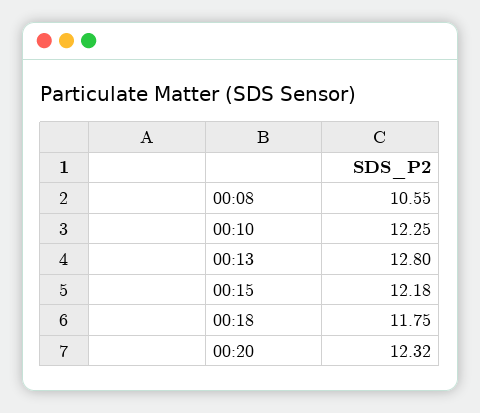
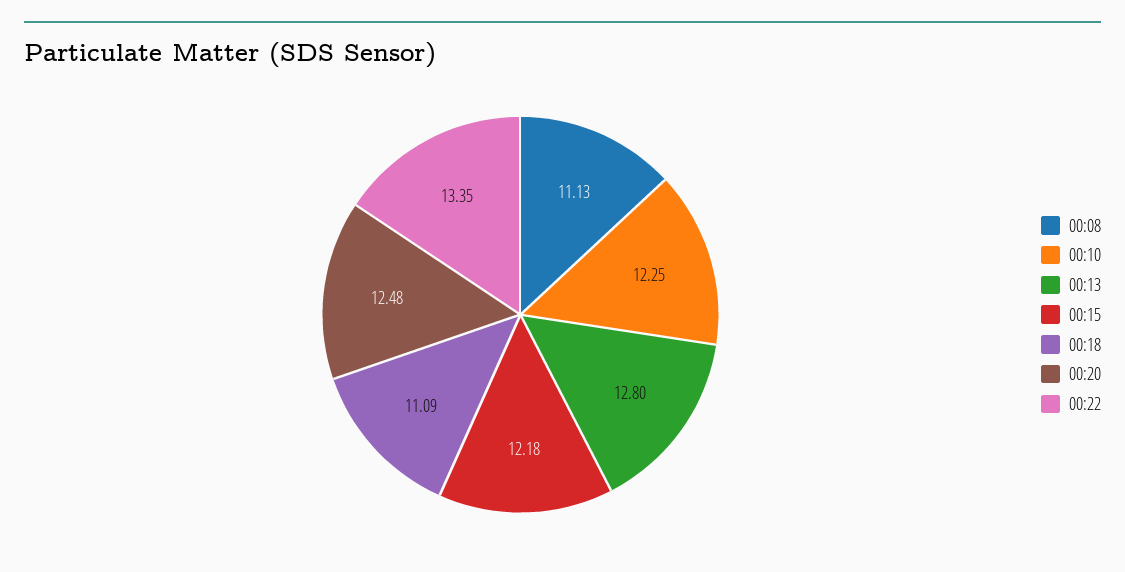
00:08: 10.55 -> 11.13
00:18: 11.75 -> 11.09
00:20: 12.32 -> 12.48
00:22: none -> 13.35

